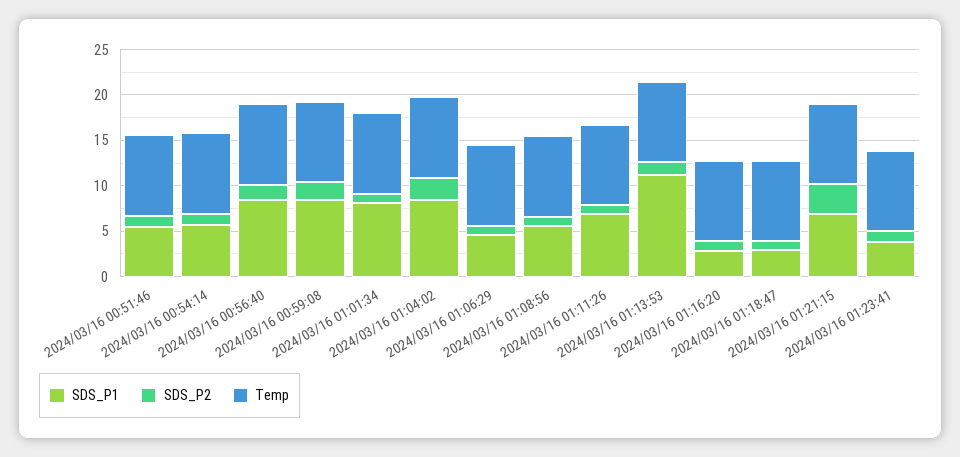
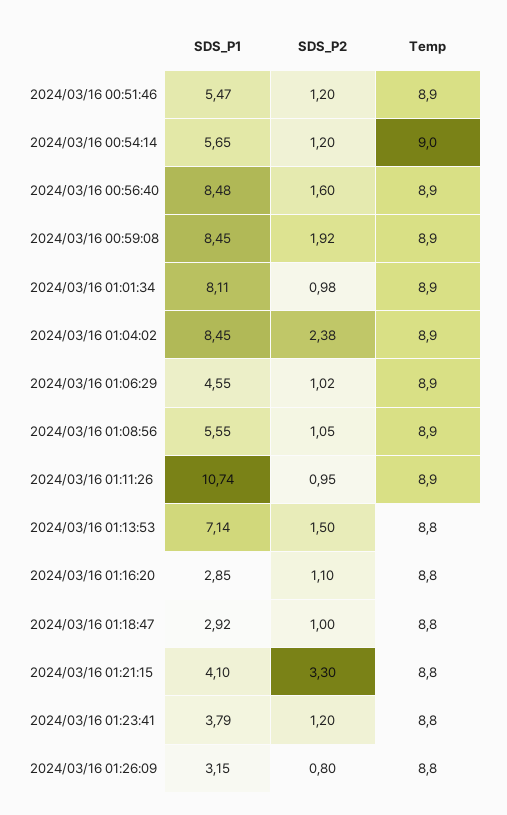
SDS_P1, 2024/03/16 01:11:26: 7 -> 10.74
SDS_P1, 2024/03/16 01:13:53: 11 -> 7.14
SDS_P1, 2024/03/16 01:21:15: 7 -> 4.1
SDS_P1, 2024/03/16 01:26:09: none -> 3.15
SDS_P2, 2024/03/16 01:26:09: none -> 0.8
Temp, 2024/03/16 01:26:09: none -> 8.8

